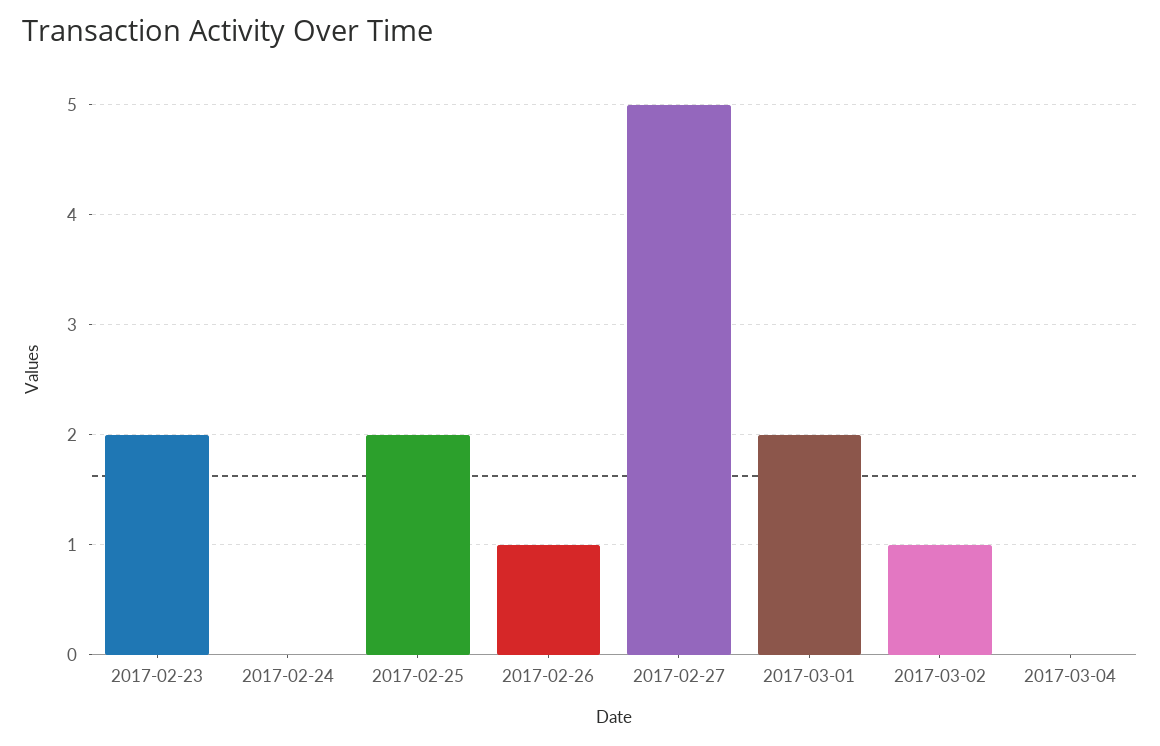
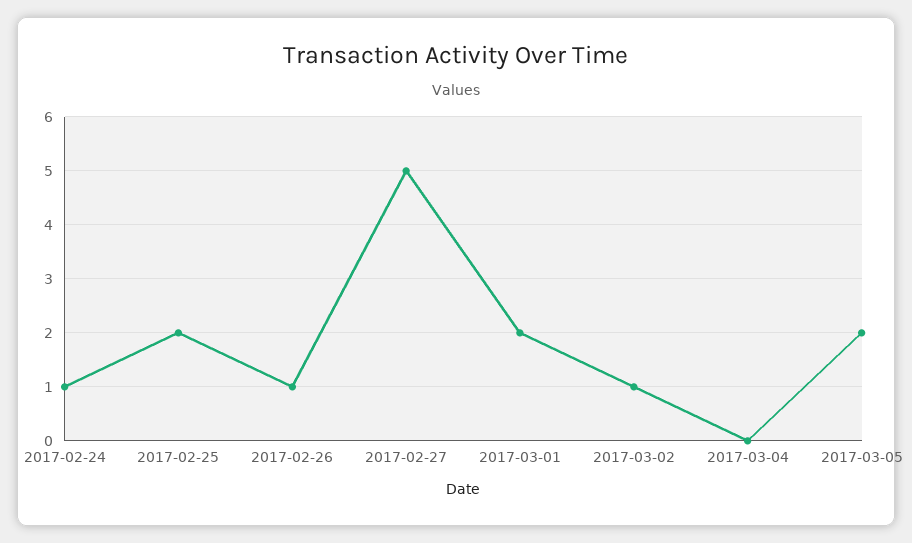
2017-02-23: 2 -> none
2017-02-24: 0 -> 1
2017-03-05: none -> 2

